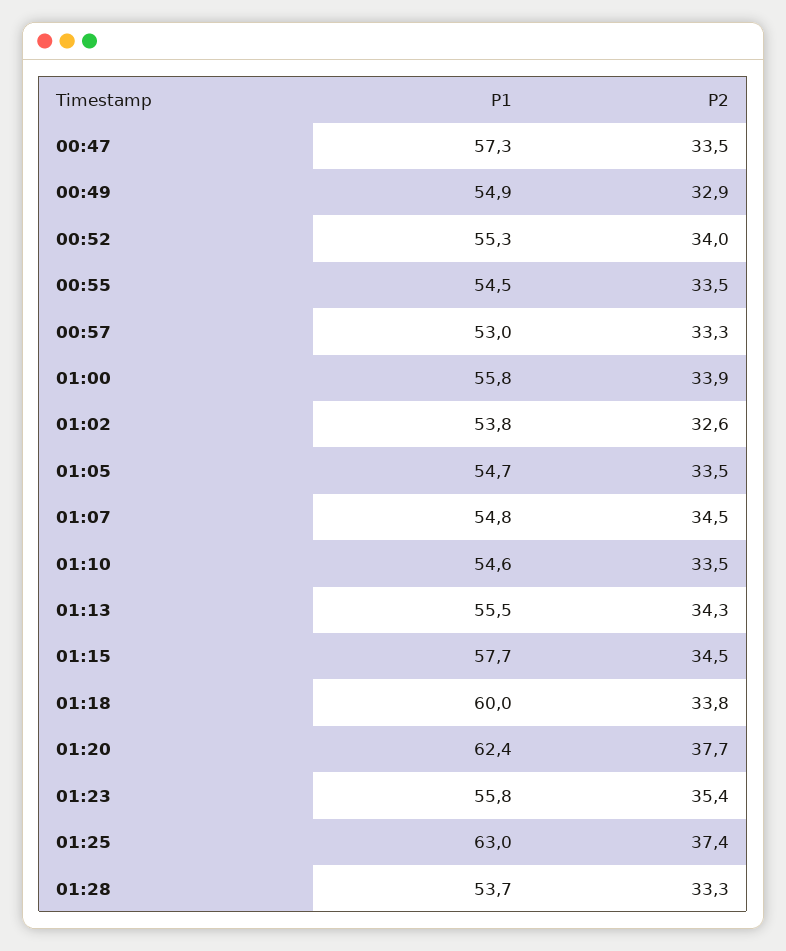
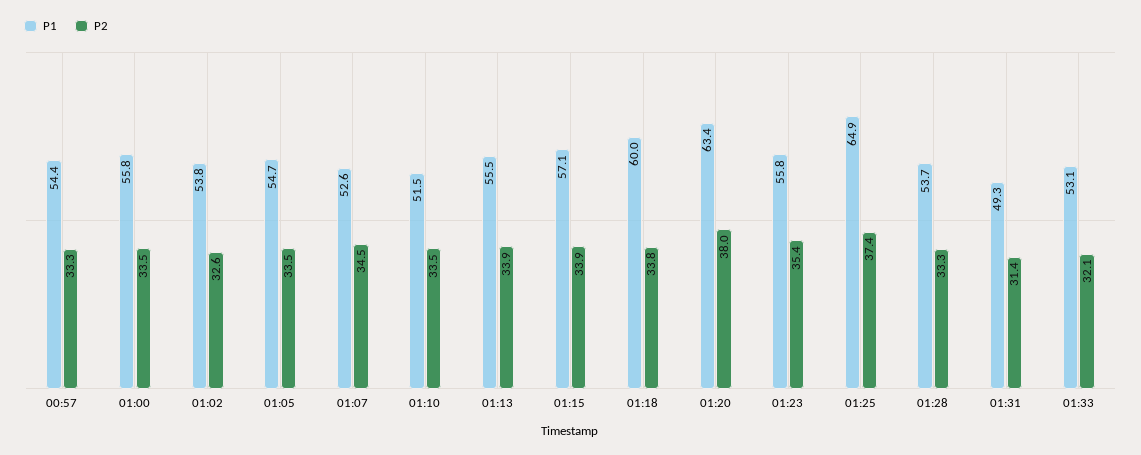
P1, 00:47: 57.3 -> none
P2, 00:47: 33.5 -> none
P1, 00:49: 54.9 -> none
P2, 00:49: 32.9 -> none
P1, 00:52: 55.3 -> none
P2, 00:52: 34 -> none
P1, 00:55: 54.5 -> none
P2, 00:55: 33.5 -> none
P1, 00:57: 53 -> 54.4
P2, 01:00: 33.9 -> 33.5
P1, 01:07: 54.8 -> 52.6
P1, 01:10: 54.6 -> 51.5
P2, 01:13: 34.3 -> 33.9
P1, 01:15: 57.7 -> 57.1
P2, 01:15: 34.5 -> 33.9
P1, 01:20: 62.4 -> 63.4
P2, 01:20: 37.7 -> 38
P1, 01:25: 63 -> 64.9
P1, 01:31: none -> 49.3
P2, 01:31: none -> 31.4
P1, 01:33: none -> 53.1
P2, 01:33: none -> 32.1

